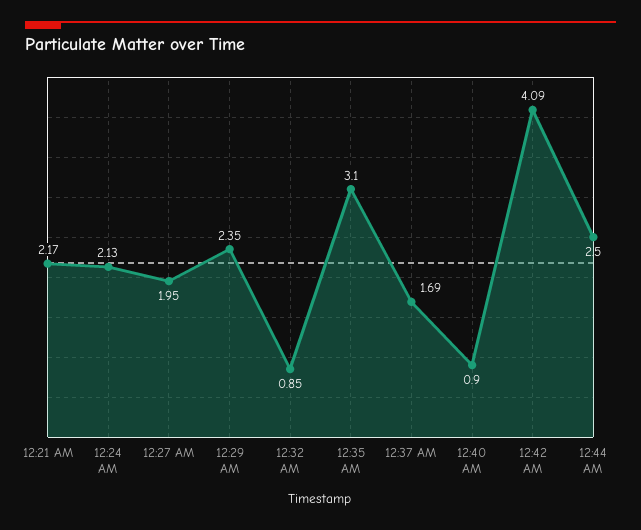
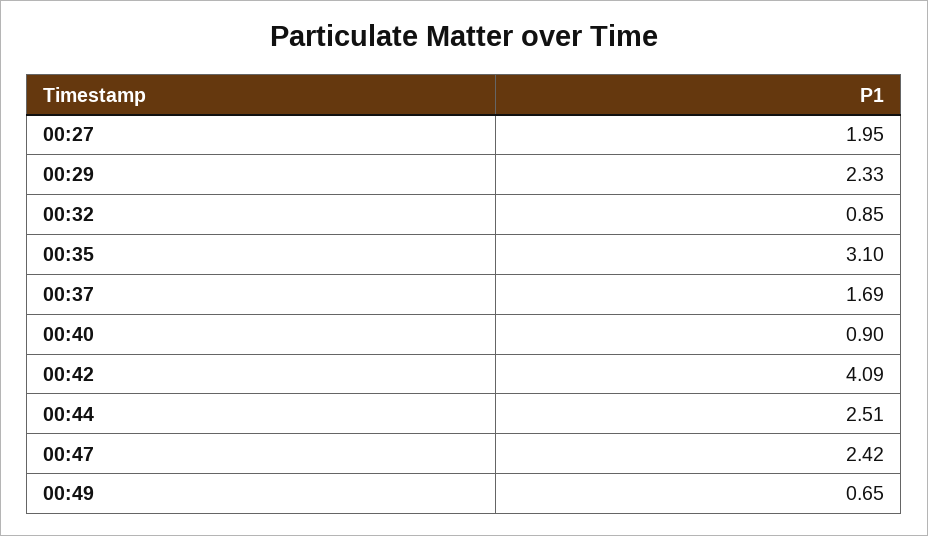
12:21 AM: 2.17 -> none
12:24 AM: 2.13 -> none
12:29 AM: 2.35 -> 2.33
12:44 AM: 2.5 -> 2.51
00:47: none -> 2.42
00:49: none -> 0.65

